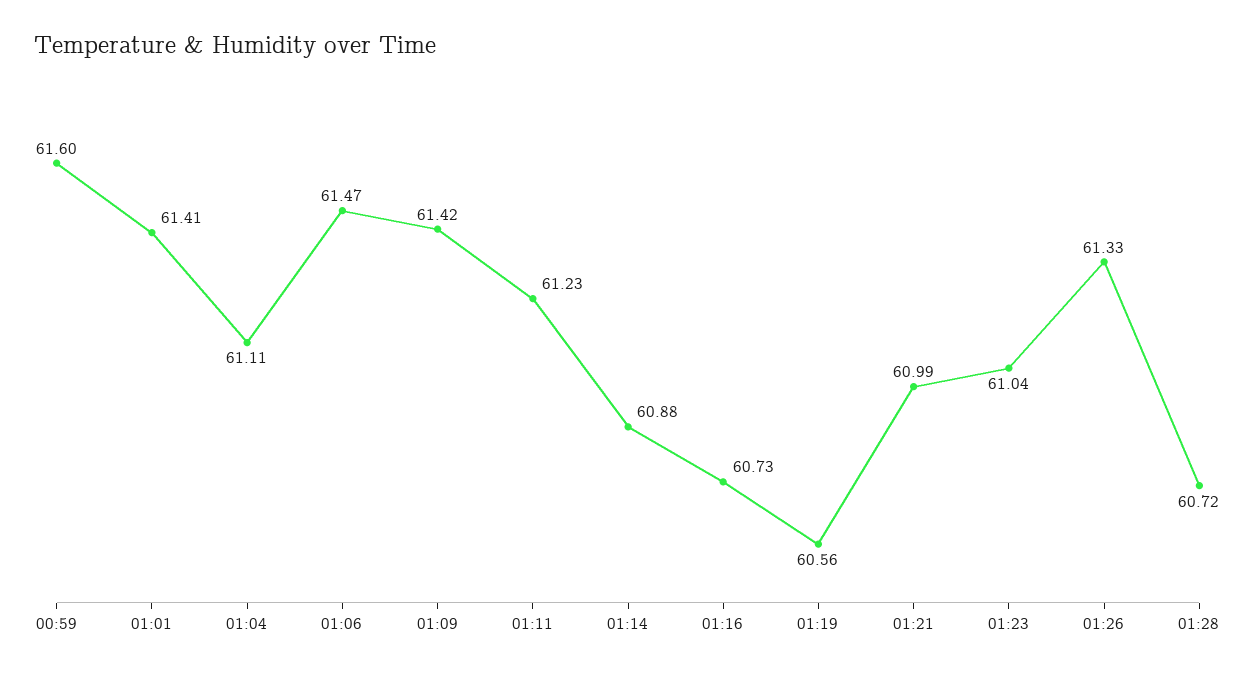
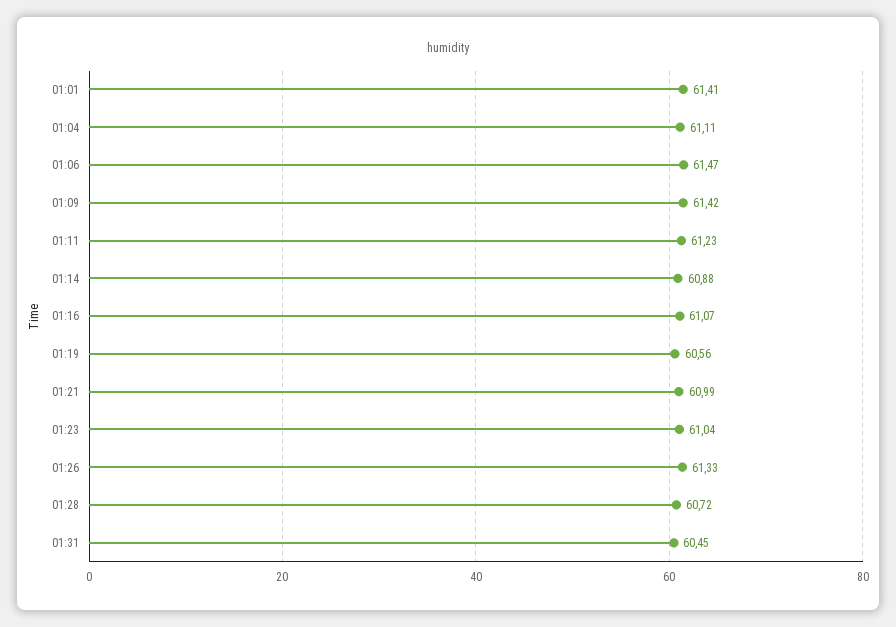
00:59: 61.6 -> none
01:16: 60.73 -> 61.07
01:31: none -> 60.45

